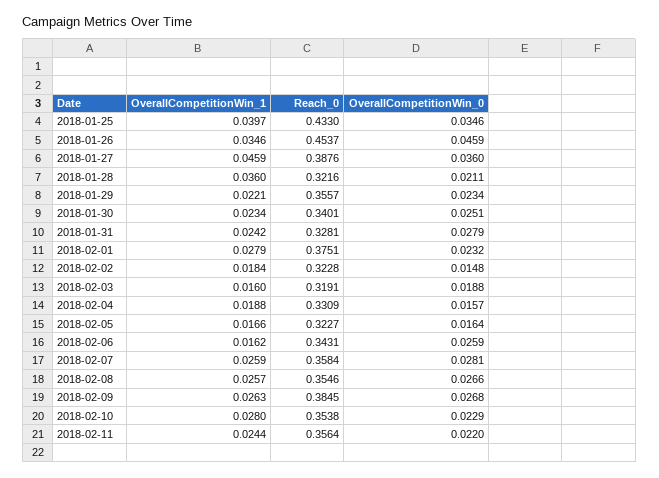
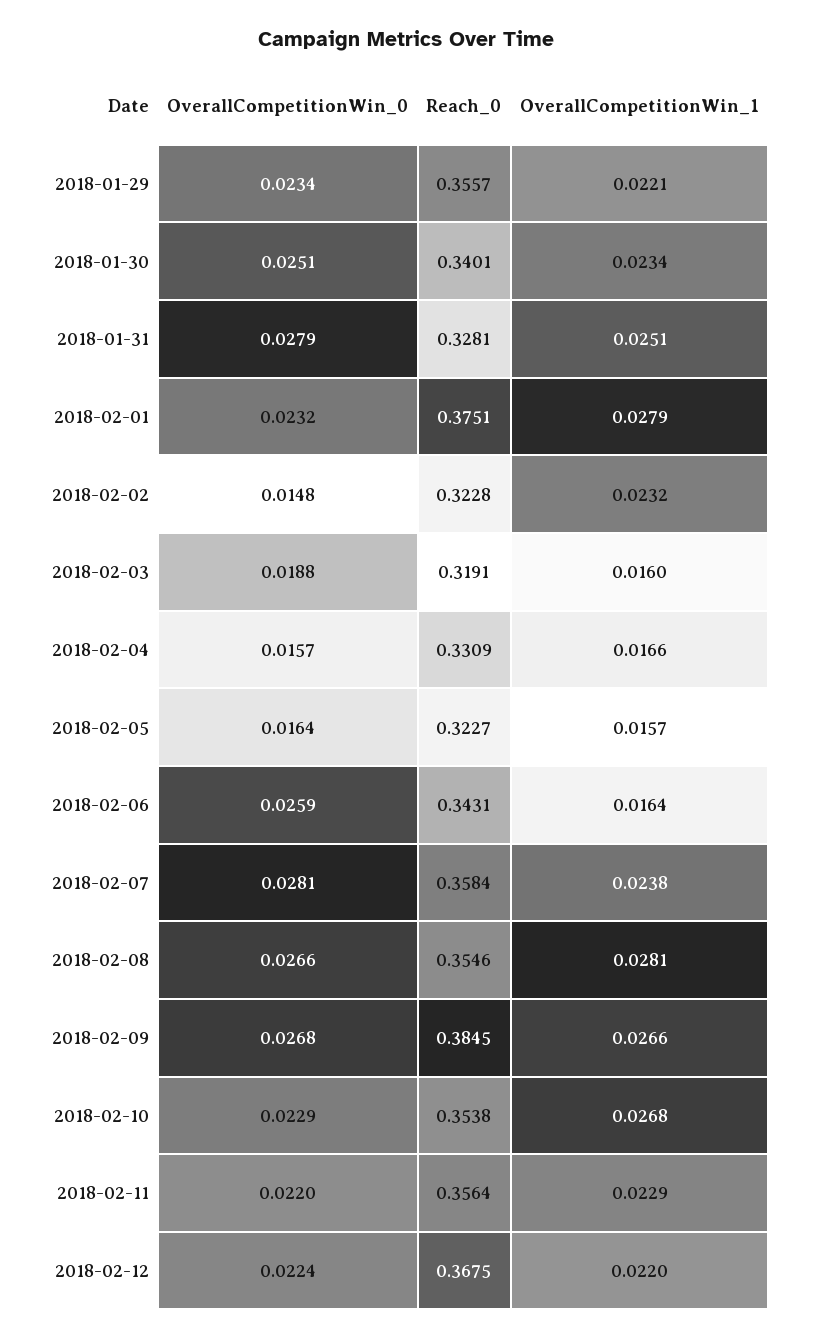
OverallCompetitionWin_1, 2018-01-25: 0.0397 -> none
Reach_0, 2018-01-25: 0.433 -> none
OverallCompetitionWin_0, 2018-01-25: 0.0346 -> none
OverallCompetitionWin_1, 2018-01-26: 0.0346 -> none
Reach_0, 2018-01-26: 0.4537 -> none
OverallCompetitionWin_0, 2018-01-26: 0.0459 -> none
OverallCompetitionWin_1, 2018-01-27: 0.0459 -> none
Reach_0, 2018-01-27: 0.3876 -> none
OverallCompetitionWin_0, 2018-01-27: 0.036 -> none
OverallCompetitionWin_1, 2018-01-28: 0.036 -> none
Reach_0, 2018-01-28: 0.3216 -> none
OverallCompetitionWin_0, 2018-01-28: 0.0211 -> none
OverallCompetitionWin_1, 2018-01-31: 0.0242 -> 0.0251
OverallCompetitionWin_1, 2018-02-02: 0.0184 -> 0.0232
OverallCompetitionWin_1, 2018-02-04: 0.0188 -> 0.0166
OverallCompetitionWin_1, 2018-02-05: 0.0166 -> 0.0157
OverallCompetitionWin_1, 2018-02-06: 0.0162 -> 0.0164
OverallCompetitionWin_1, 2018-02-07: 0.0259 -> 0.0238
OverallCompetitionWin_1, 2018-02-08: 0.0257 -> 0.0281
OverallCompetitionWin_1, 2018-02-09: 0.0263 -> 0.0266
OverallCompetitionWin_1, 2018-02-10: 0.028 -> 0.0268
OverallCompetitionWin_1, 2018-02-11: 0.0244 -> 0.0229
OverallCompetitionWin_0, 2018-02-12: none -> 0.0224
Reach_0, 2018-02-12: none -> 0.3675
OverallCompetitionWin_1, 2018-02-12: none -> 0.022

